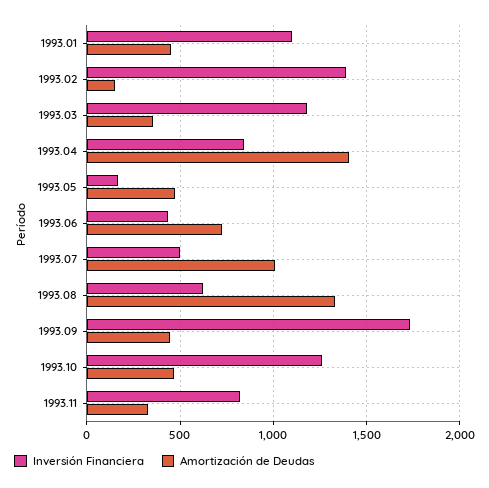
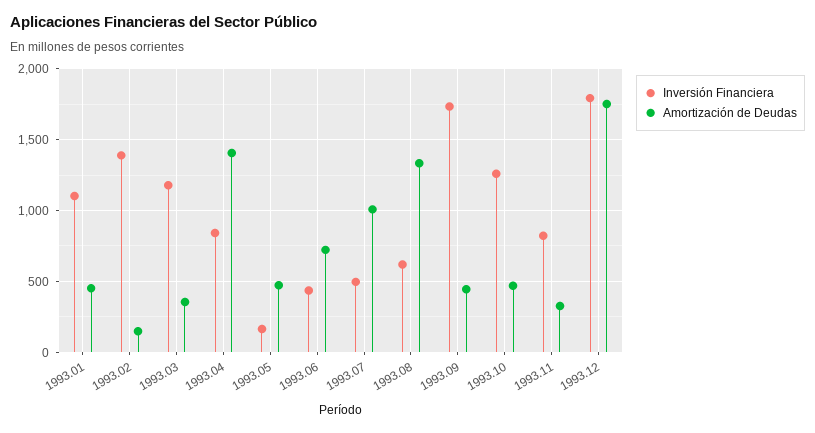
Inversión Financiera, 1993.12: none -> 1800
Amortización de Deudas, 1993.12: none -> 1750

